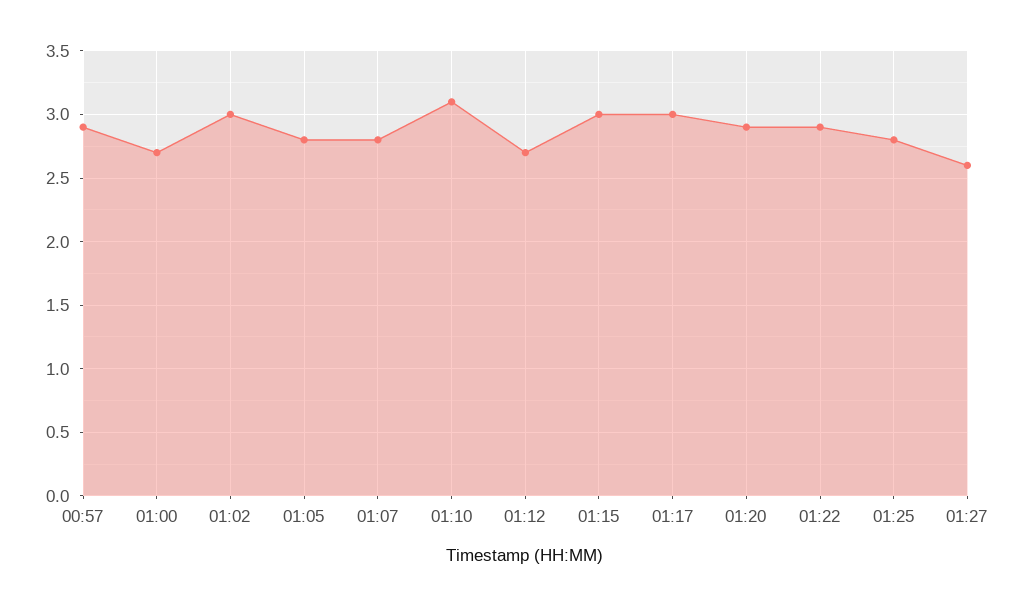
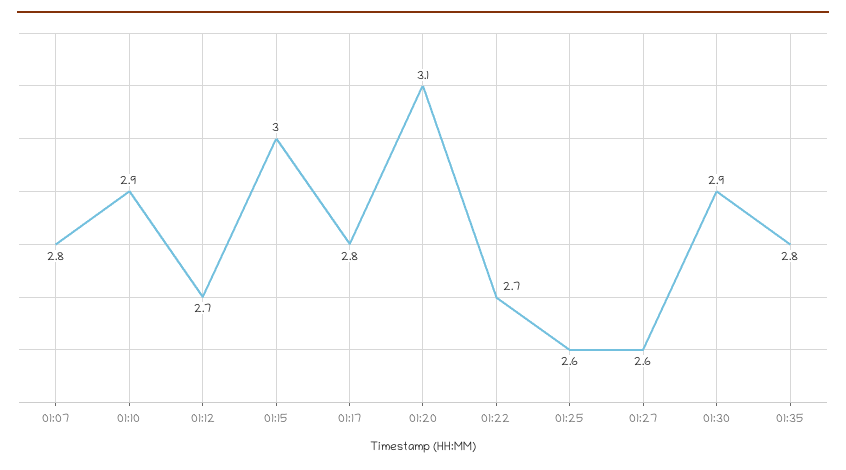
00:57: 2.9 -> none
01:00: 2.7 -> none
01:02: 3 -> none
01:05: 2.8 -> none
01:10: 3.1 -> 2.9
01:17: 3 -> 2.8
01:20: 2.9 -> 3.1
01:22: 2.9 -> 2.7
01:25: 2.8 -> 2.6
01:30: none -> 2.9
01:35: none -> 2.8

